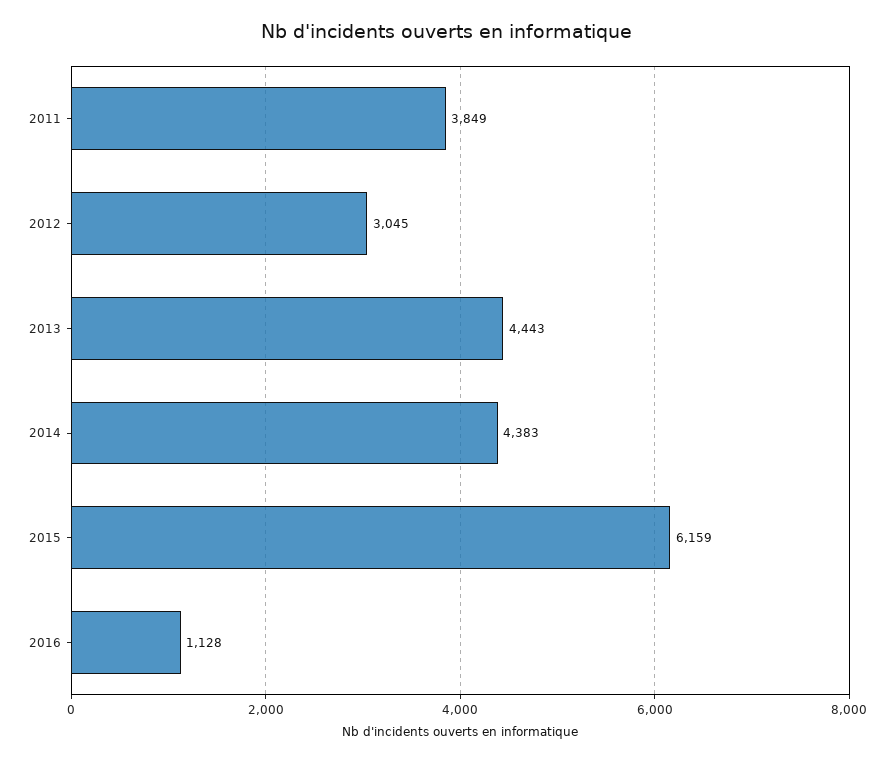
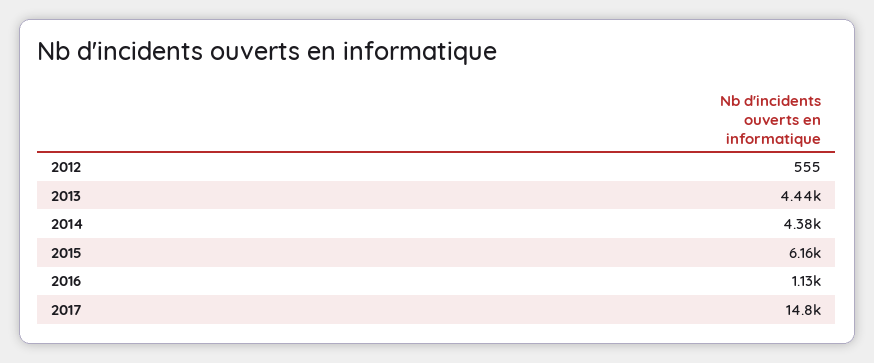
2011: 3849 -> none
2012: 3045 -> 555
2017: none -> 14800

